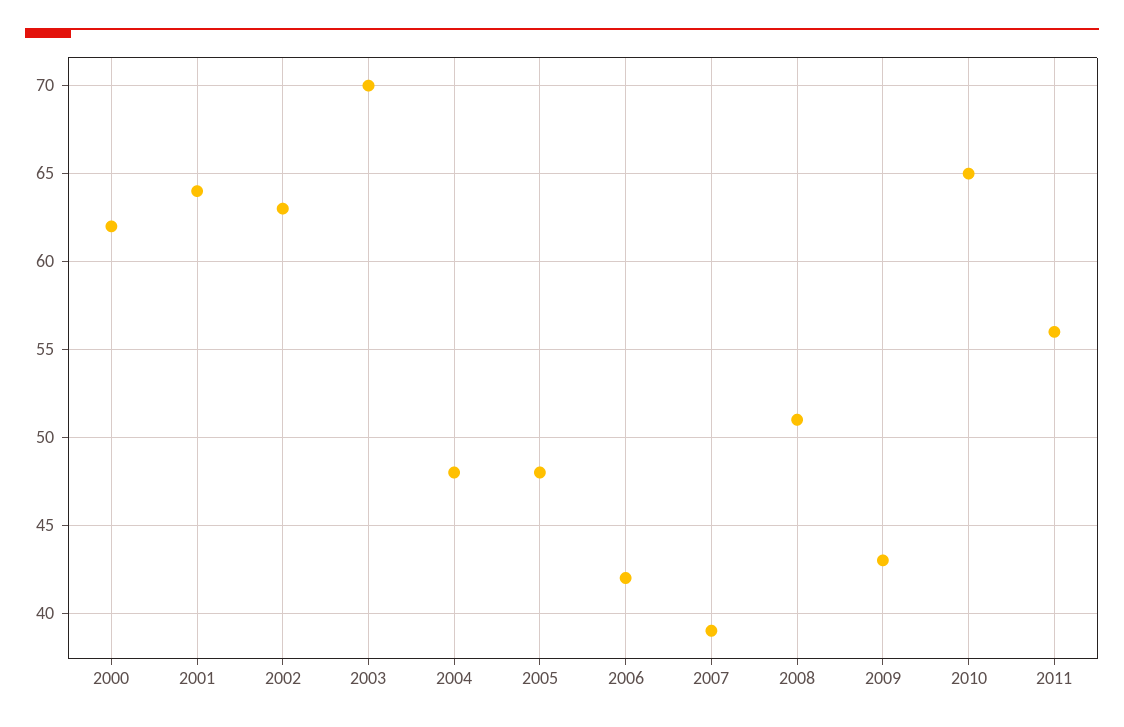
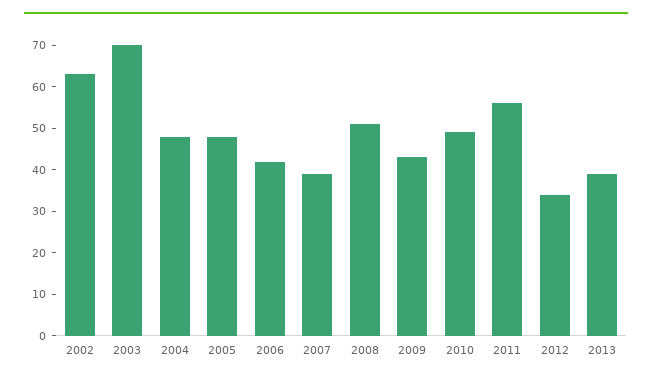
2000: 62 -> none
2001: 64 -> none
2010: 65 -> 50
2012: none -> 35
2013: none -> 40

